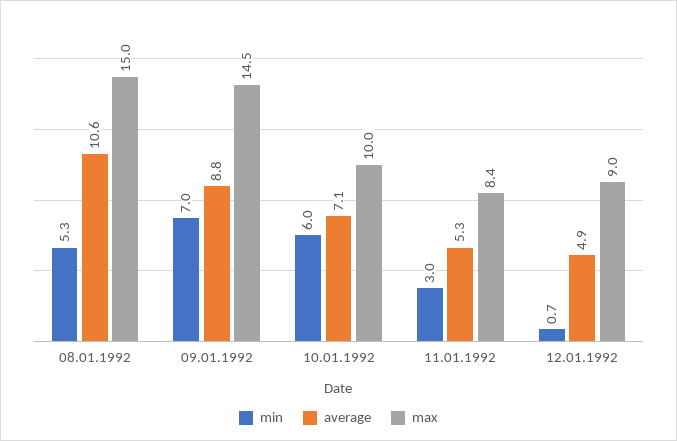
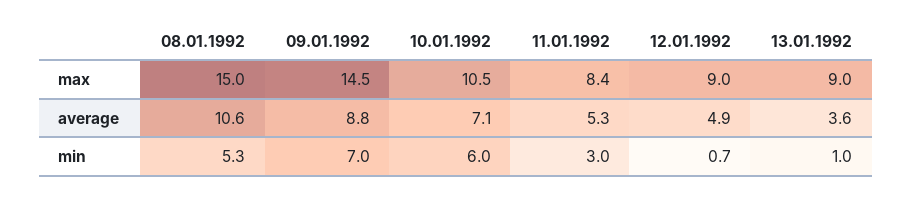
max, 10.01.1992: 10 -> 10.5
max, 13.01.1992: none -> 9
average, 13.01.1992: none -> 3.6
min, 13.01.1992: none -> 1

